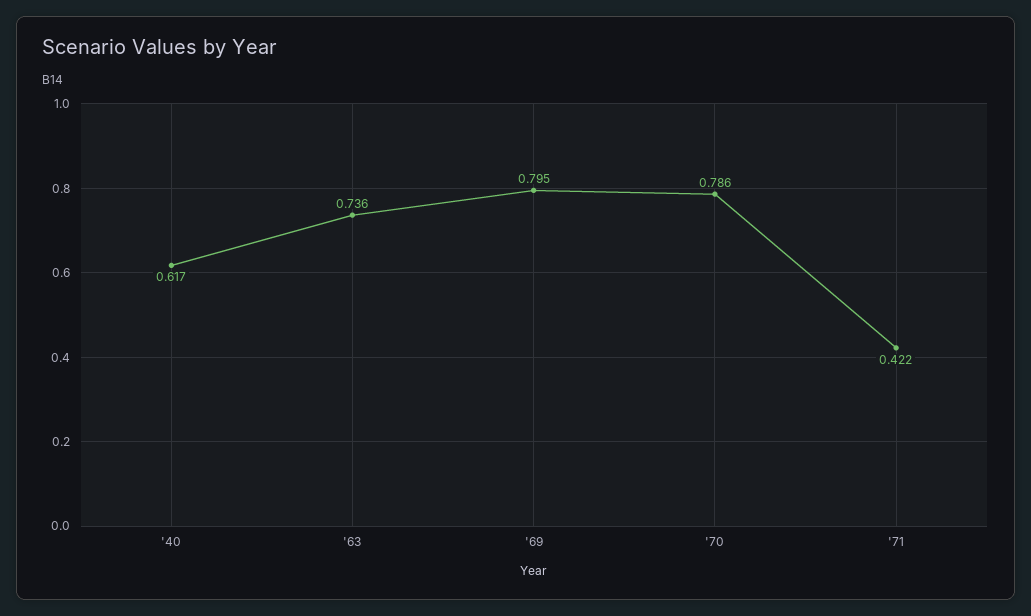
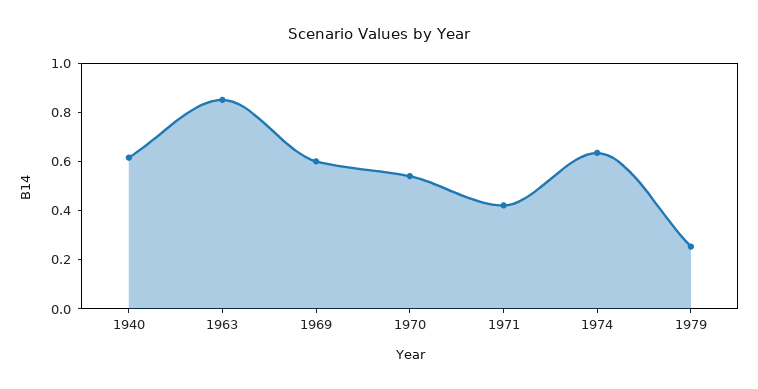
'63: 0.736 -> 0.85
'69: 0.795 -> 0.6
'70: 0.786 -> 0.55
1974: none -> 0.65
1979: none -> 0.25

